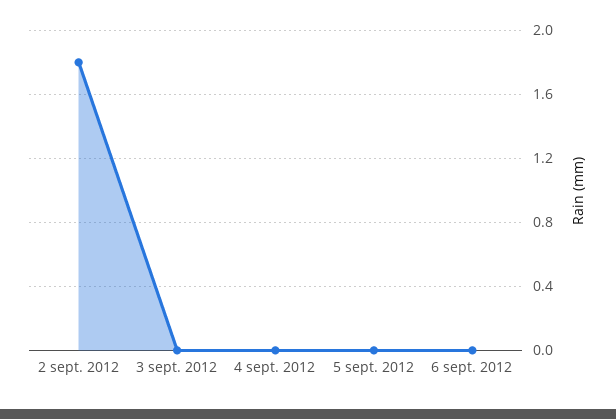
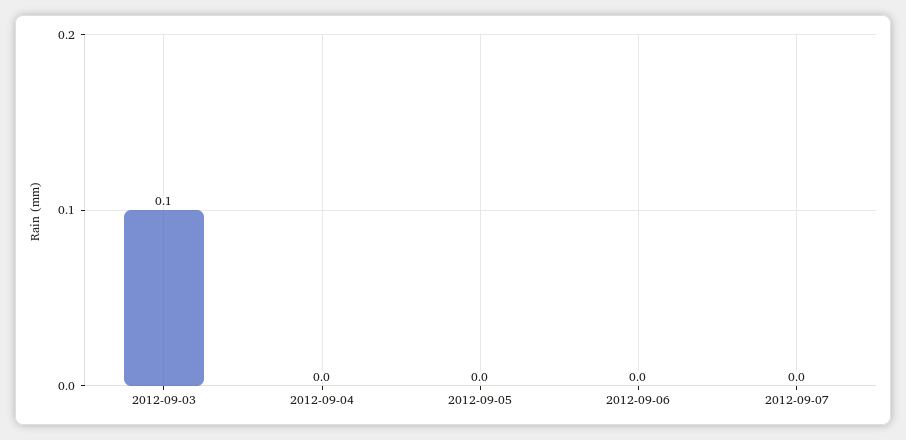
2 sept. 2012: 1.8 -> none
3 sept. 2012: 0 -> 0.1
2012-09-07: none -> 0

